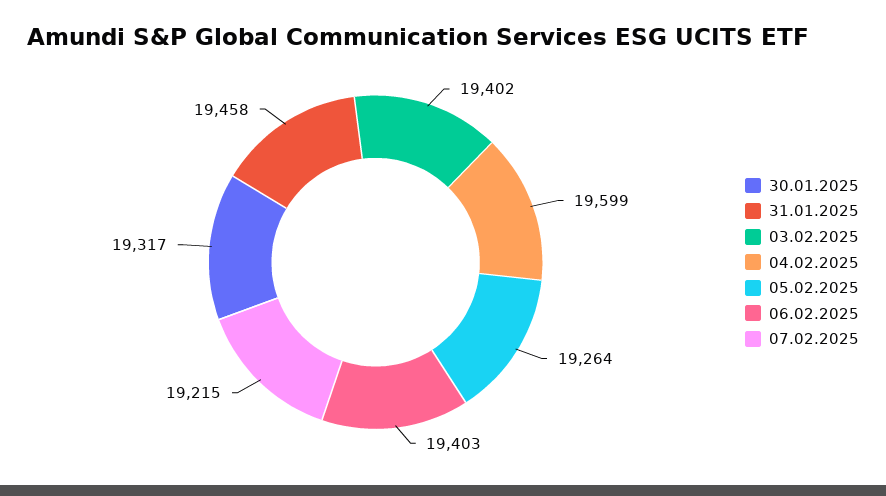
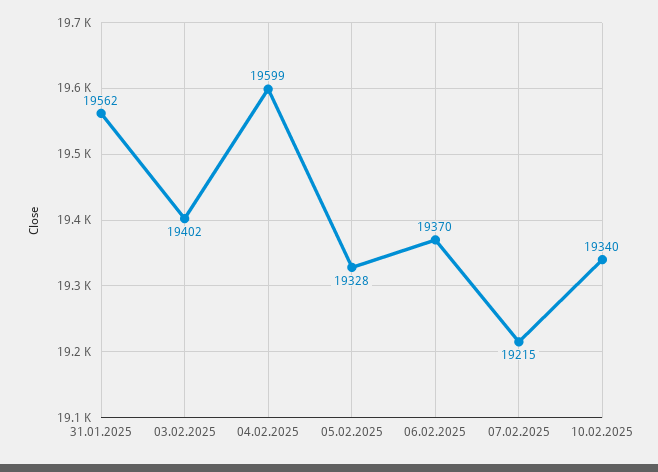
30.01.2025: 19317 -> none
31.01.2025: 19458 -> 19562
05.02.2025: 19264 -> 19328
06.02.2025: 19403 -> 19370
10.02.2025: none -> 19340

